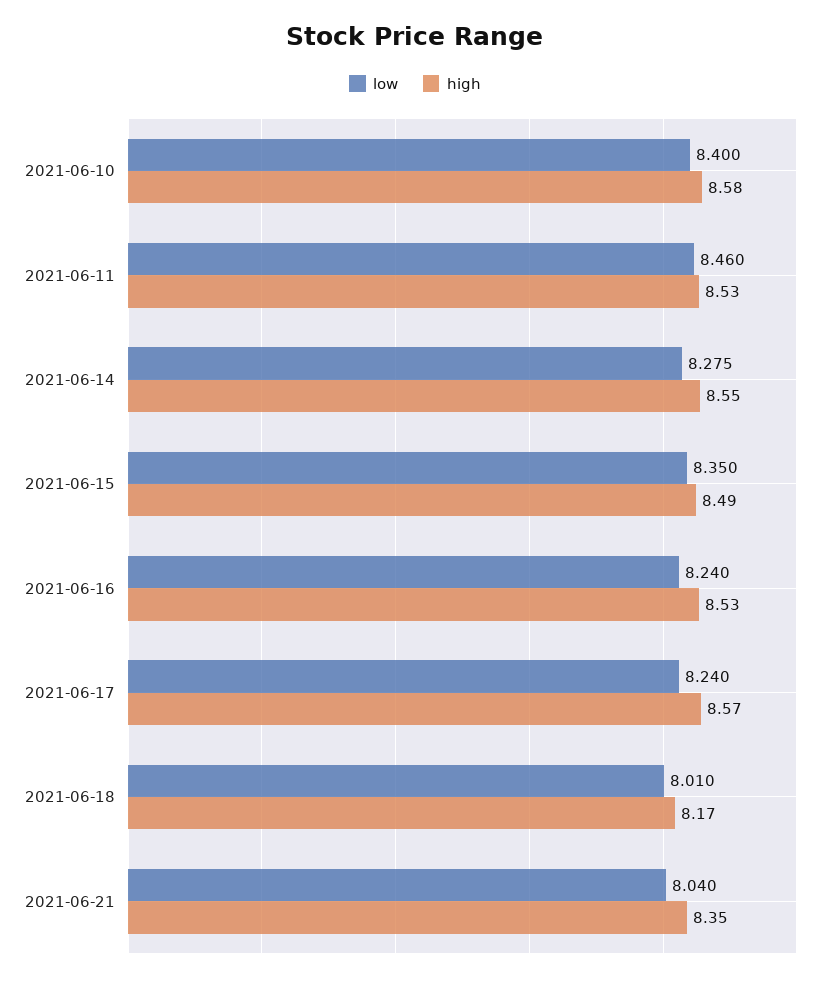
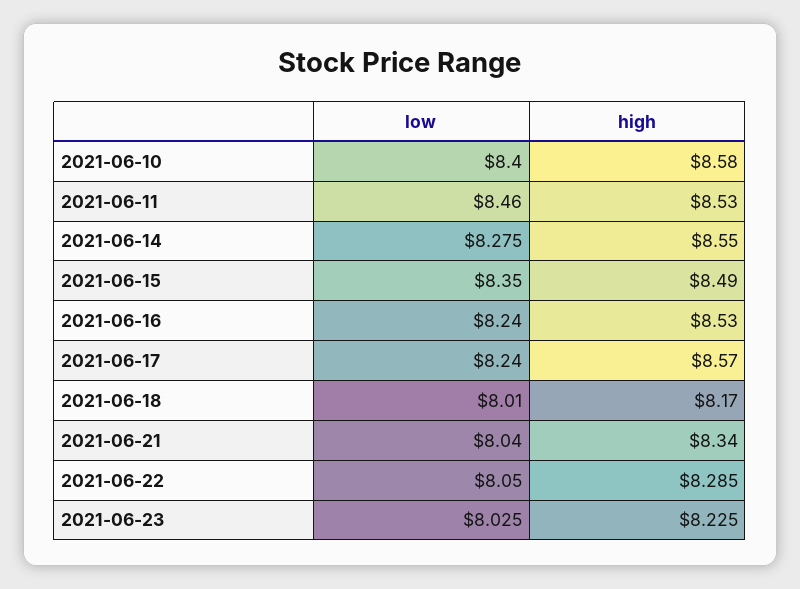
high, 2021-06-21: 8.35 -> 8.34
low, 2021-06-22: none -> 8.05
high, 2021-06-22: none -> 8.285
low, 2021-06-23: none -> 8.025
high, 2021-06-23: none -> 8.225

